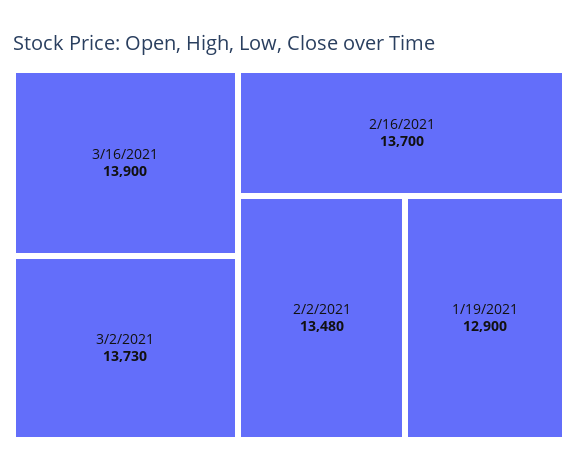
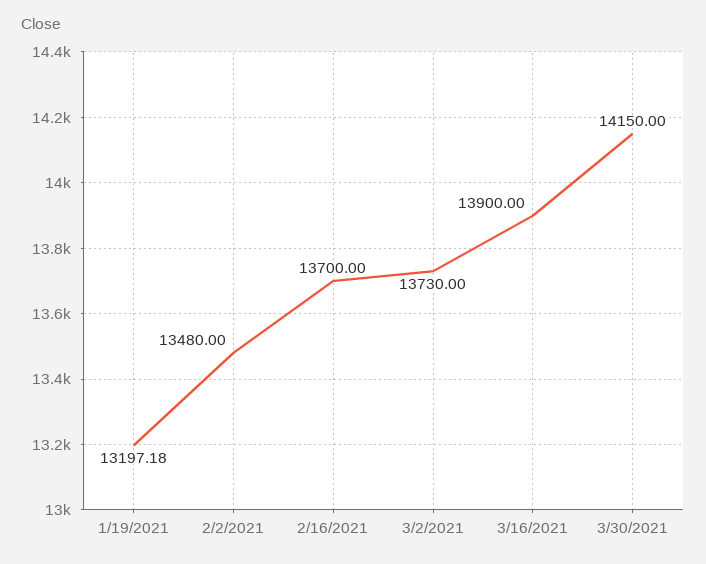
1/19/2021: 12900 -> 13197.18
3/30/2021: none -> 14150

